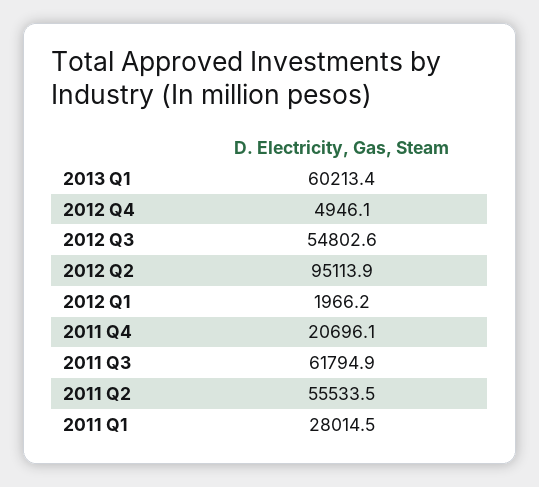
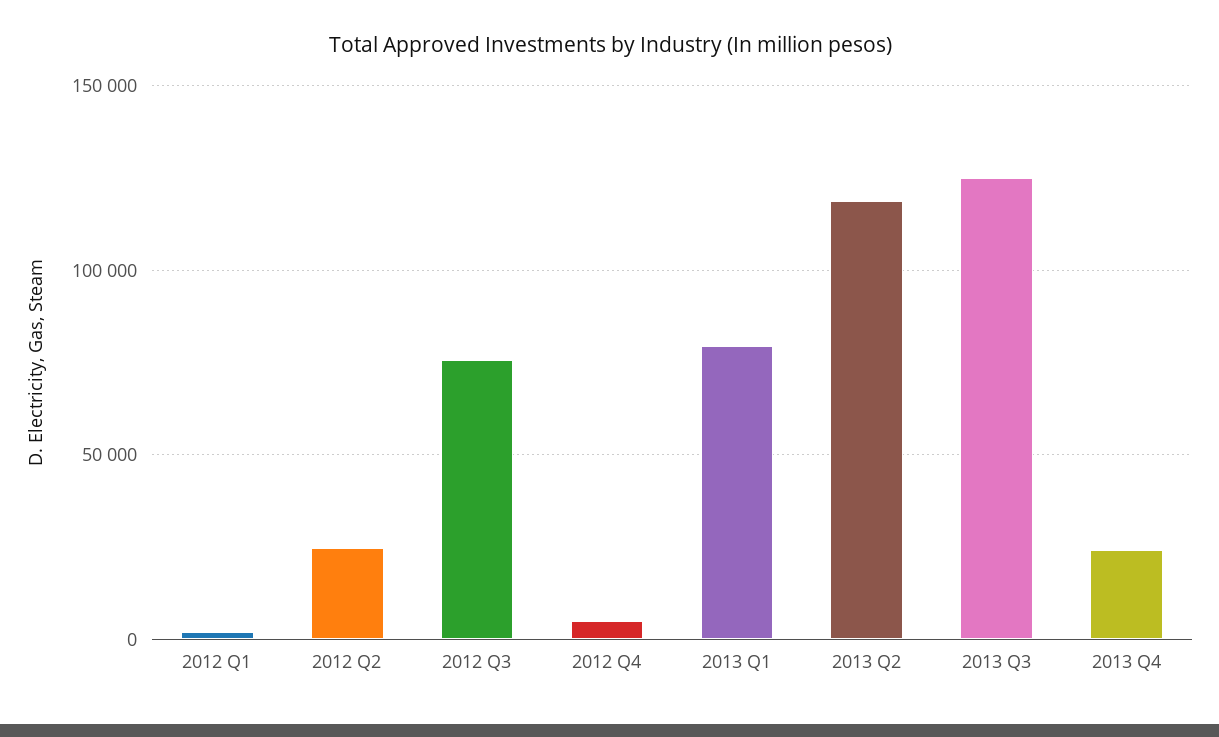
2013 Q1: 60213.4 -> 80000
2012 Q3: 54802.6 -> 75000
2012 Q2: 95113.9 -> 25000
2011 Q4: 20696.1 -> none
2011 Q3: 61794.9 -> none
2011 Q2: 55533.5 -> none
2011 Q1: 28014.5 -> none
2013 Q2: none -> 120000
2013 Q3: none -> 125000
2013 Q4: none -> 25000

